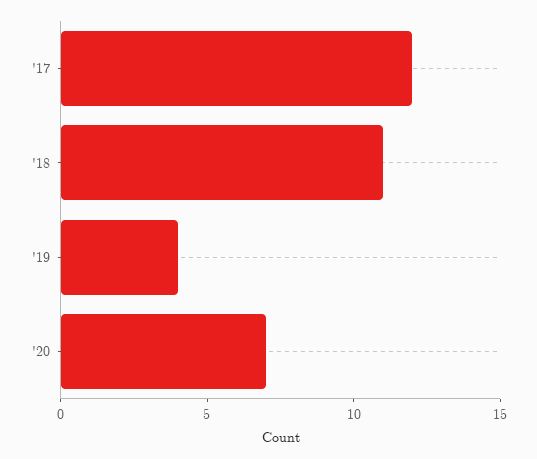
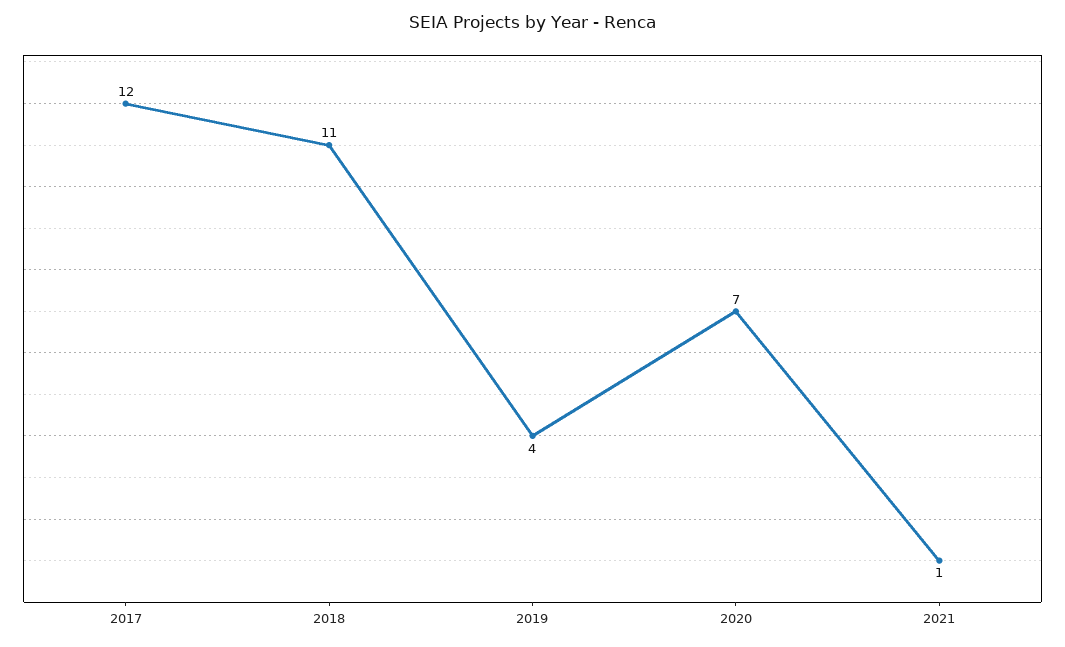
2021: none -> 1

